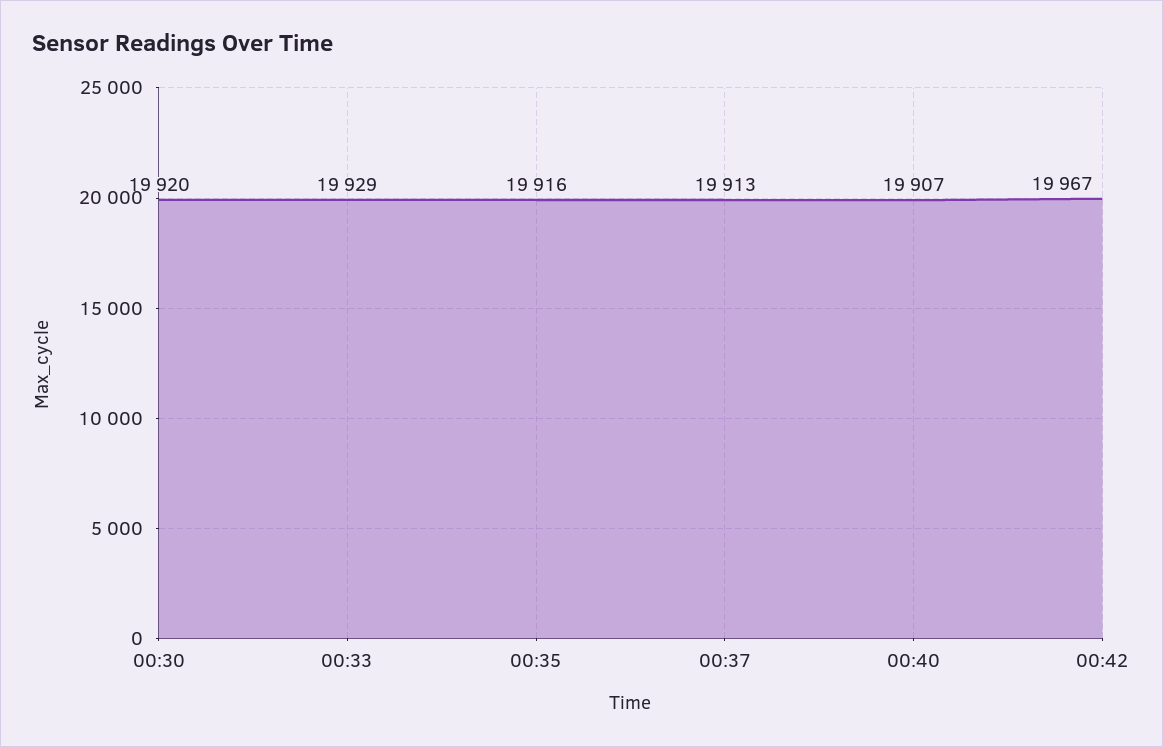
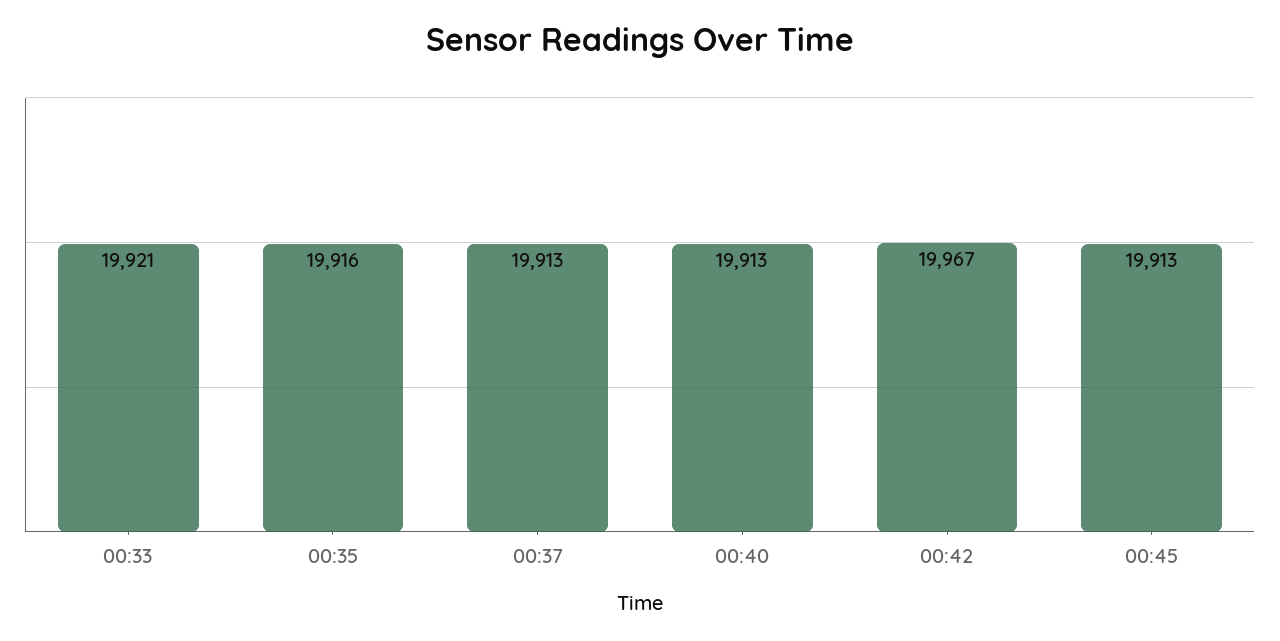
00:30: 19920 -> none
00:33: 19929 -> 19921
00:40: 19907 -> 19913
00:45: none -> 19913

